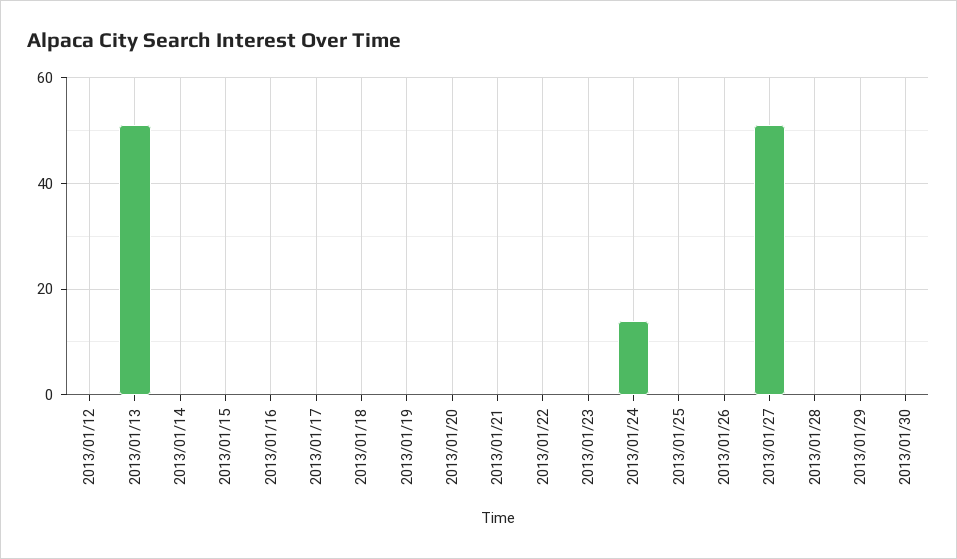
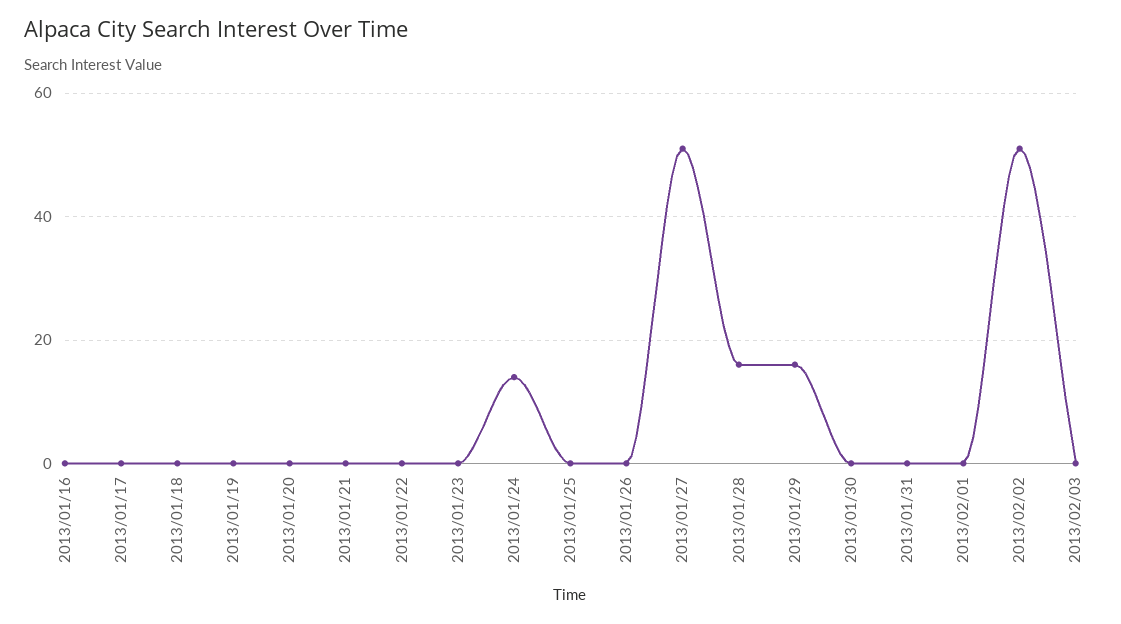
2013/01/12: 0 -> none
2013/01/13: 50 -> none
2013/01/14: 0 -> none
2013/01/15: 0 -> none
2013/01/28: 0 -> 15
2013/01/29: 0 -> 15
2013/01/31: none -> 0
2013/02/01: none -> 0
2013/02/02: none -> 50
2013/02/03: none -> 0

